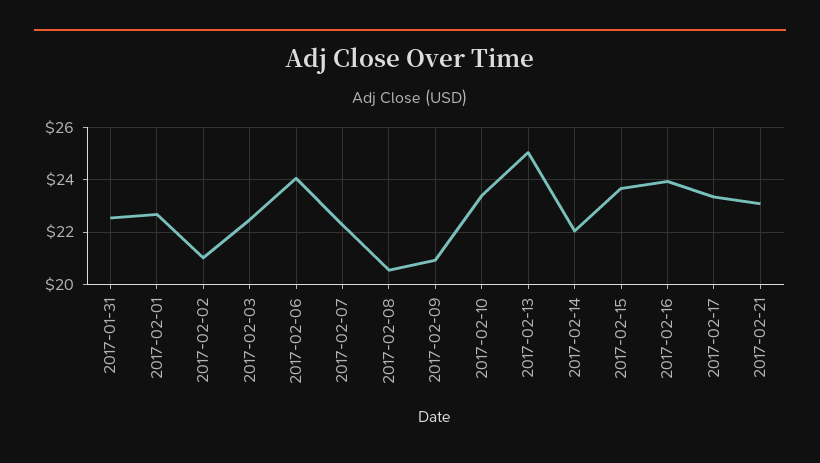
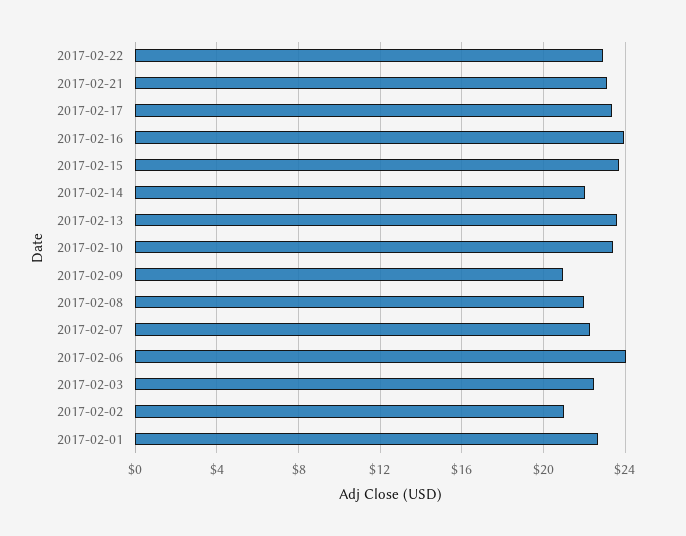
2017-01-31: 22.5 -> none
2017-02-08: 20.5 -> 22
2017-02-13: 25 -> 23.5
2017-02-22: none -> 23

